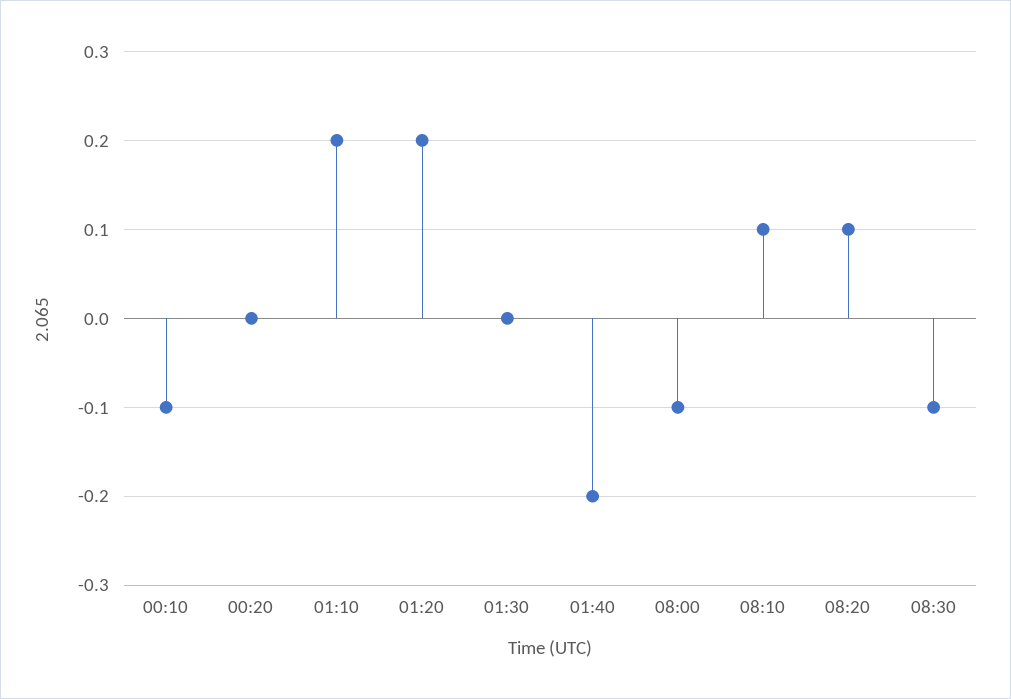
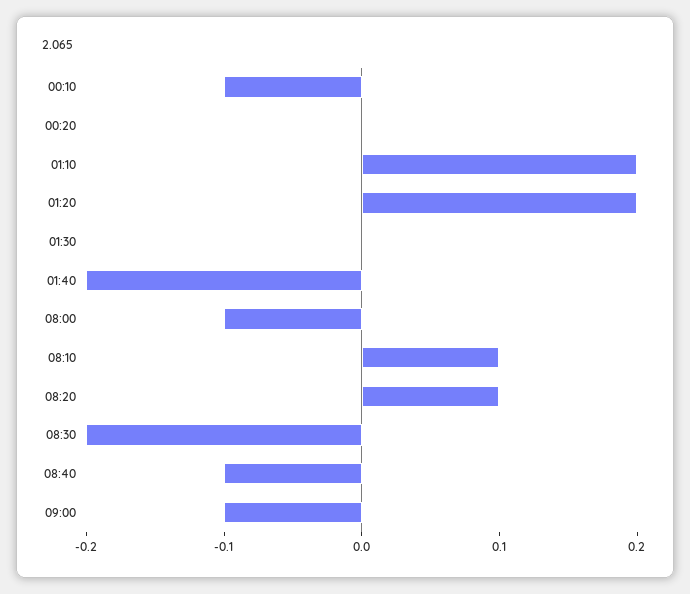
08:30: -0.1 -> -0.2
08:40: none -> -0.1
09:00: none -> -0.1

